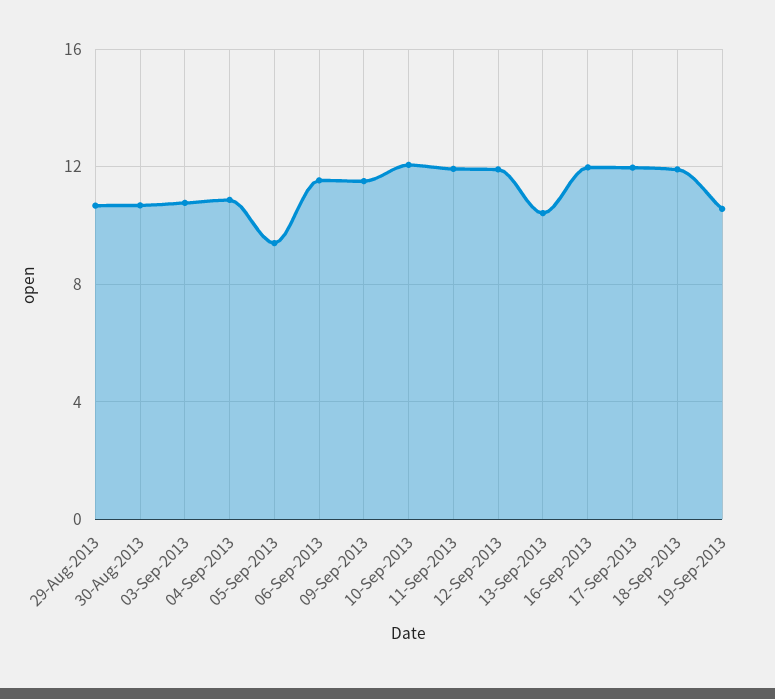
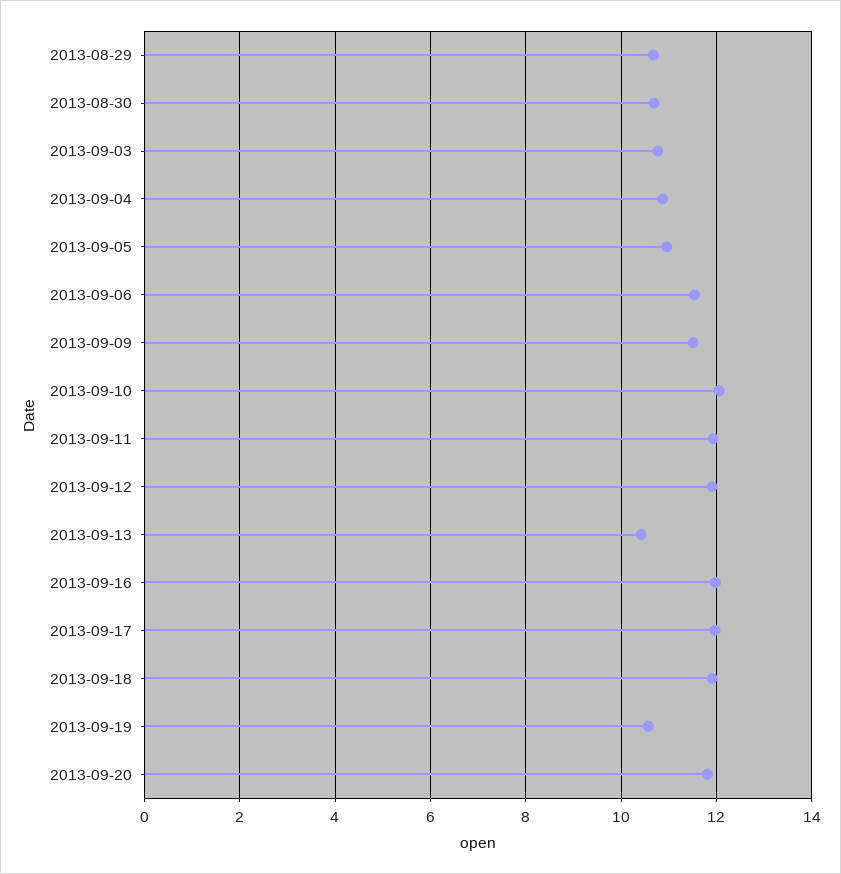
05-Sep-2013: 9.5 -> 11
2013-09-20: none -> 11.8

